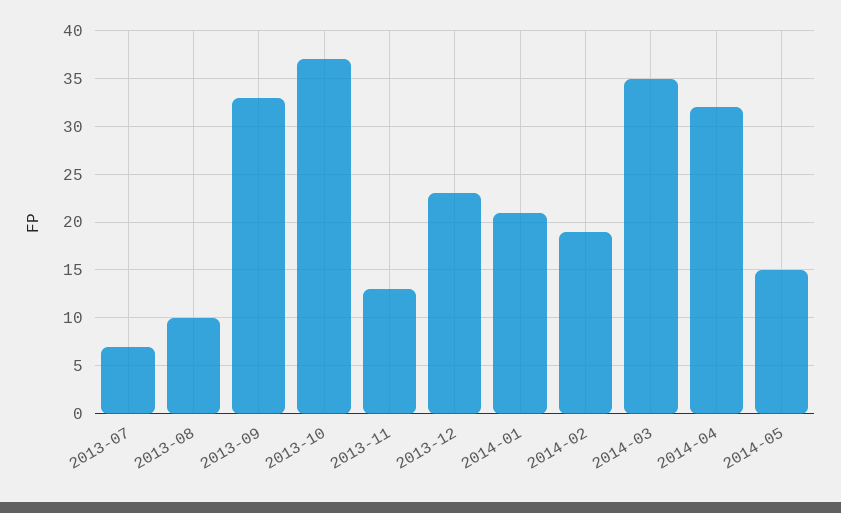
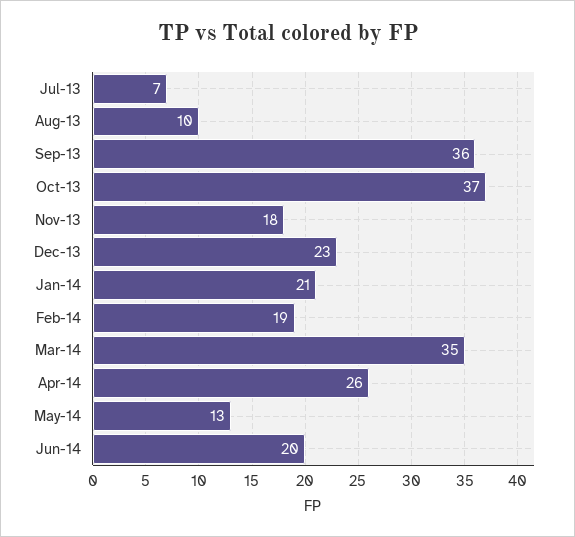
2013-09: 33 -> 36
2013-11: 13 -> 18
2014-04: 32 -> 26
2014-05: 15 -> 13
Jun-14: none -> 20

